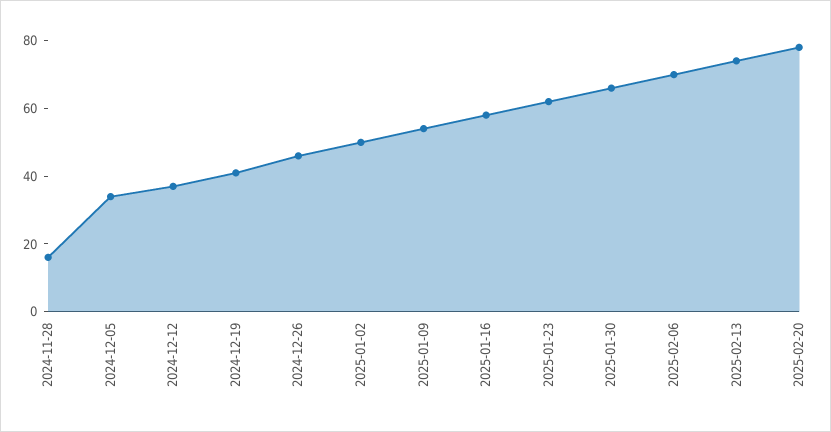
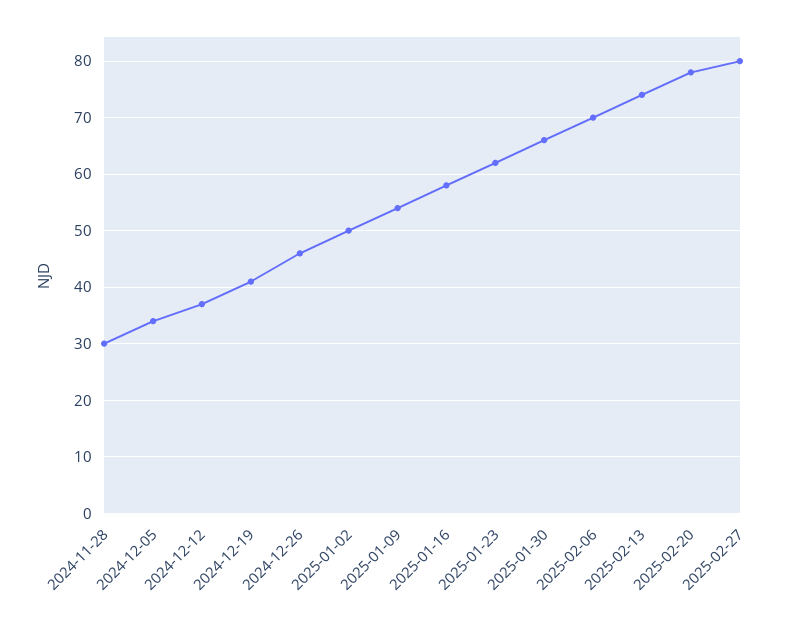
2024-11-28: 15 -> 30
2025-02-27: none -> 80

